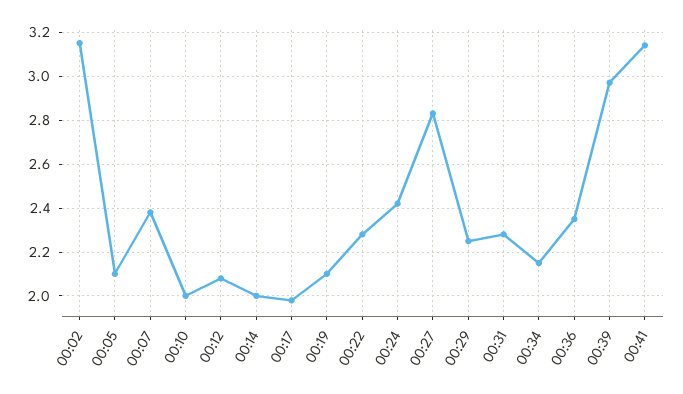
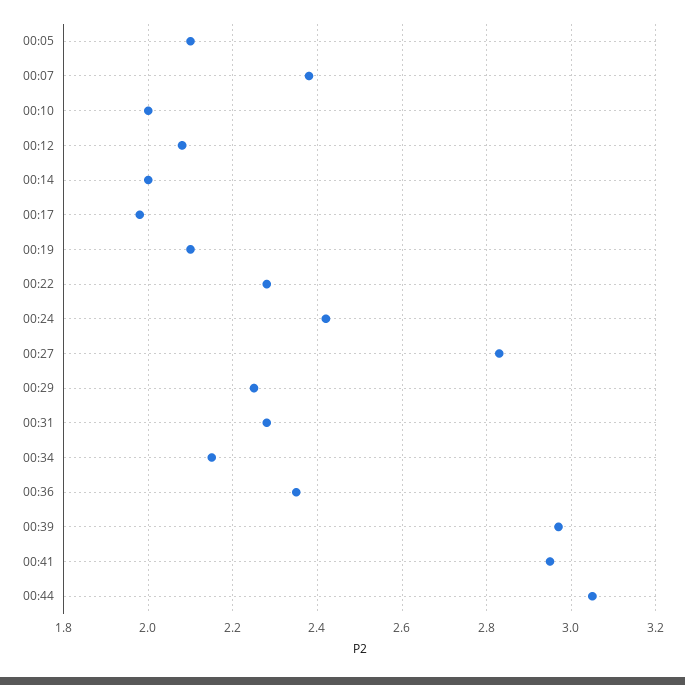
00:02: 3.15 -> none
00:41: 3.15 -> 2.95
00:44: none -> 3.05

